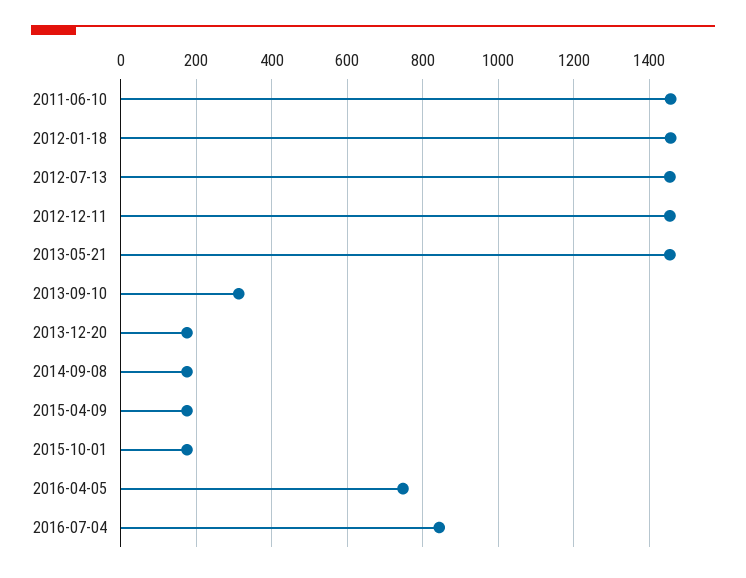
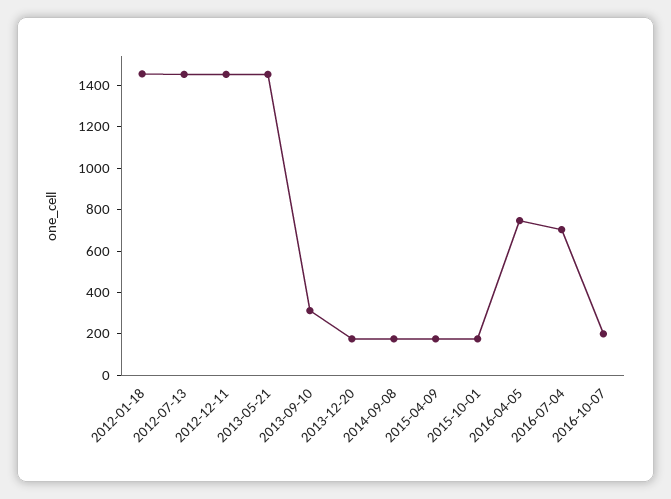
2011-06-10: 1460 -> none
2016-07-04: 840 -> 700
2016-10-07: none -> 200

